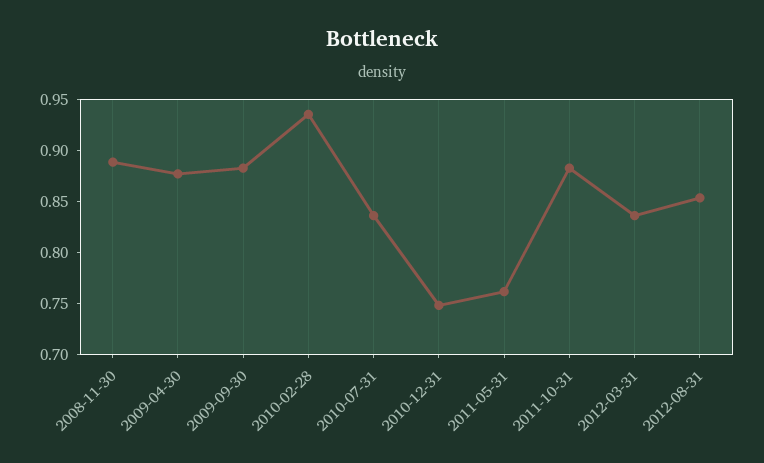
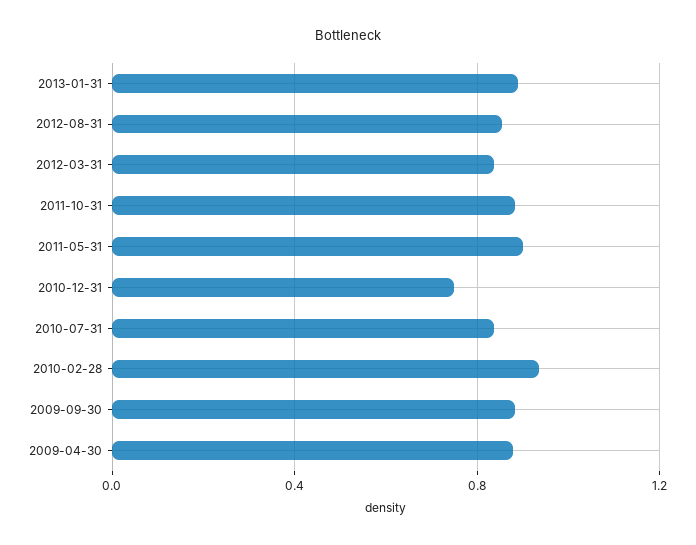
2008-11-30: 0.89 -> none
2011-05-31: 0.76 -> 0.9
2013-01-31: none -> 0.9

